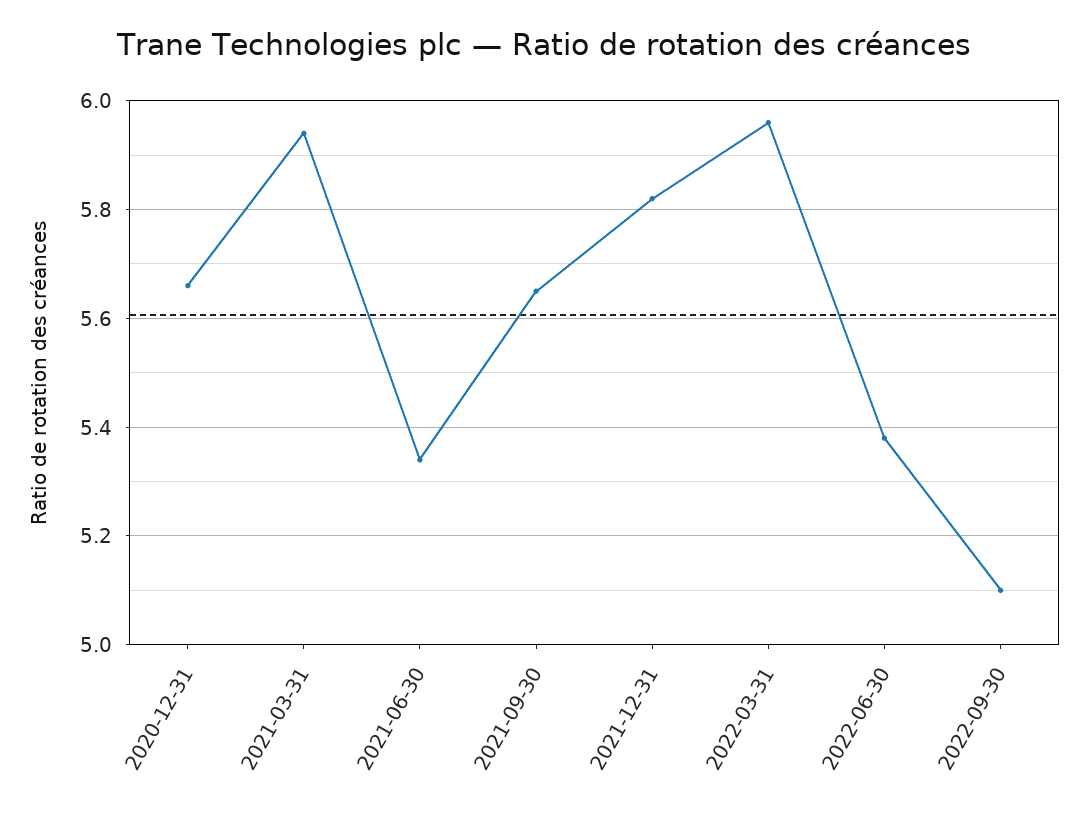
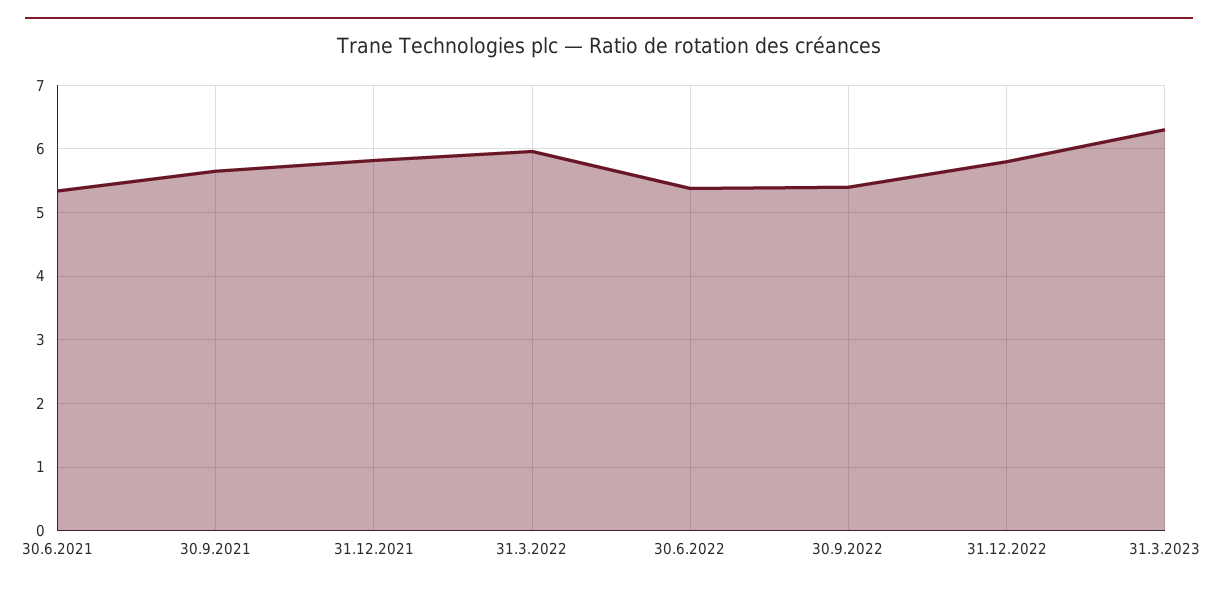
2020-12-31: 5.65 -> none
2021-03-31: 5.95 -> none
2022-09-30: 5.1 -> 5.4
31.12.2022: none -> 5.8
31.3.2023: none -> 6.3

